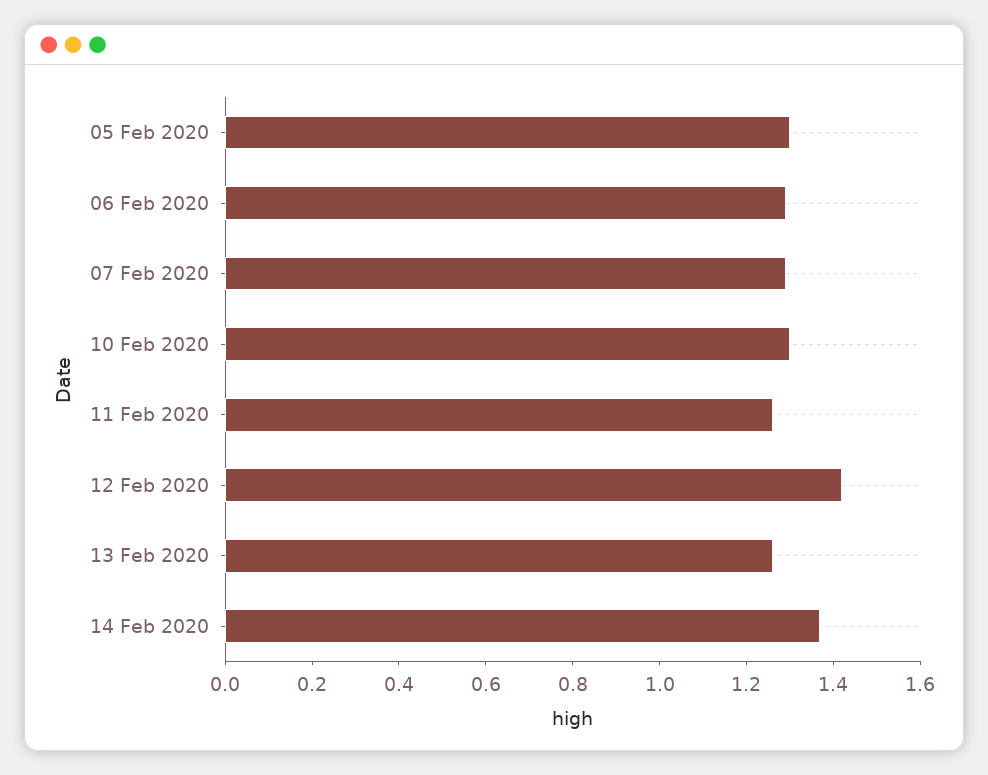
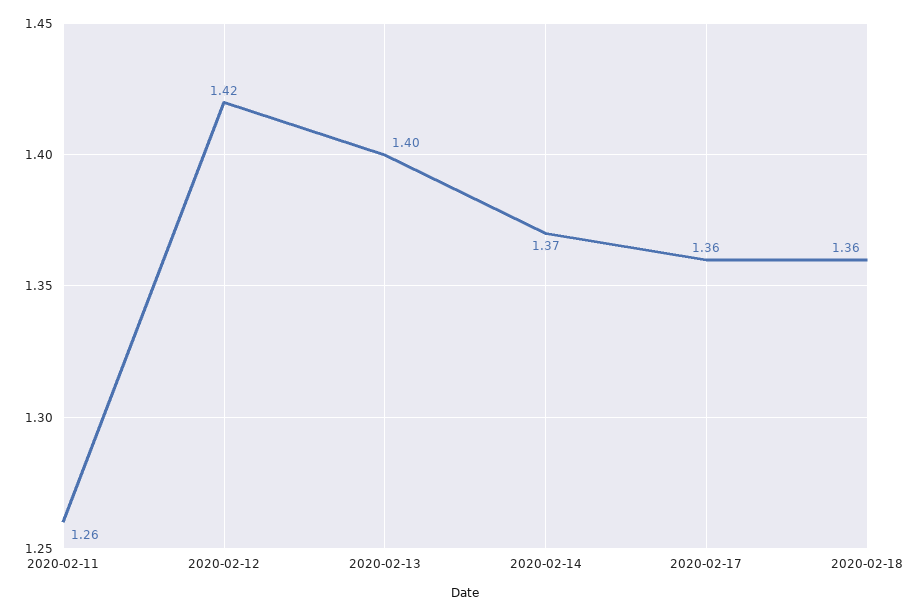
05 Feb 2020: 1.3 -> none
06 Feb 2020: 1.3 -> none
07 Feb 2020: 1.3 -> none
10 Feb 2020: 1.3 -> none
13 Feb 2020: 1.25 -> 1.4
2020-02-17: none -> 1.36
2020-02-18: none -> 1.36

